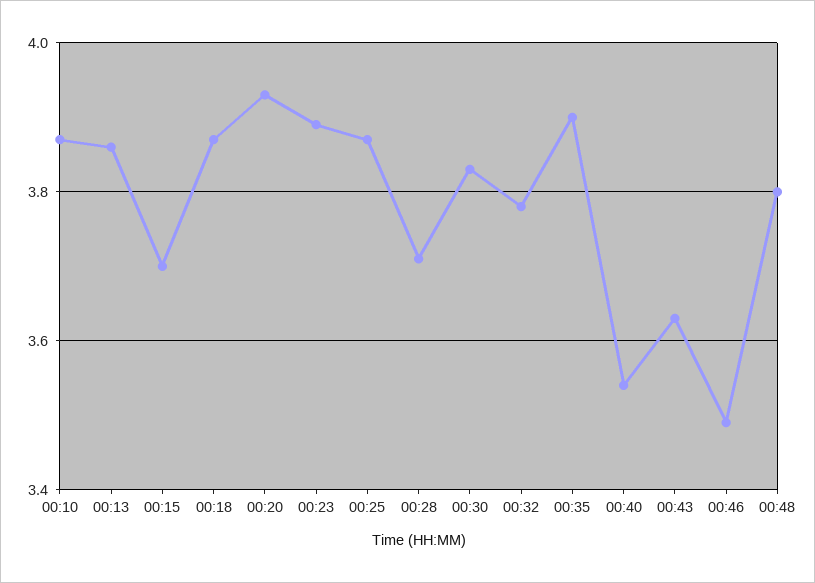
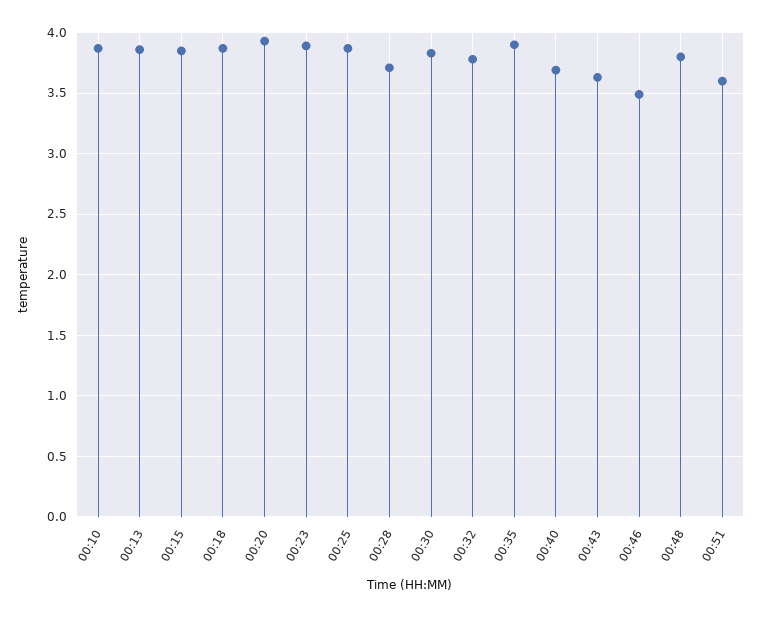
00:15: 3.7 -> 3.85
00:40: 3.55 -> 3.7
00:51: none -> 3.6

